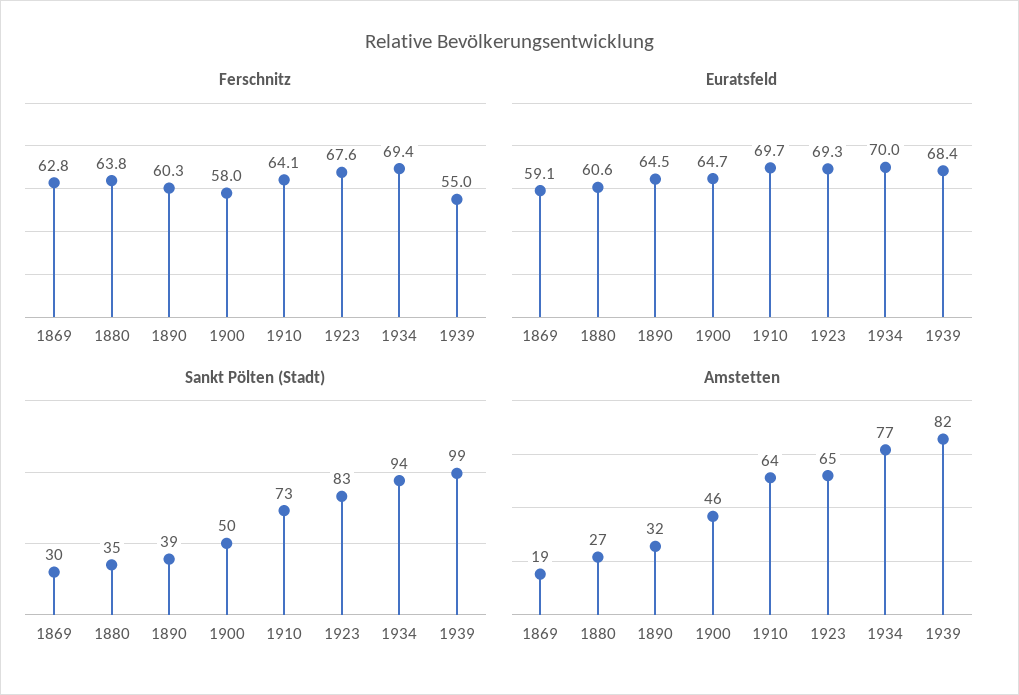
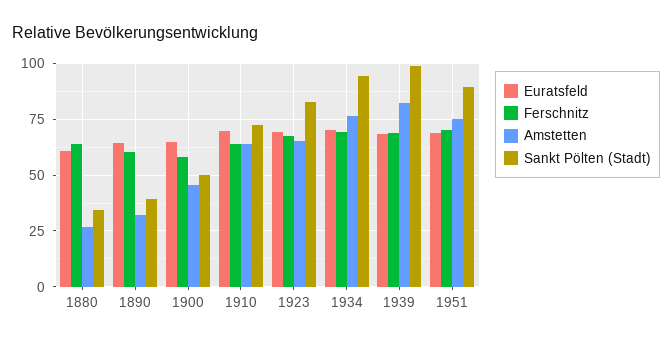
Ferschnitz, 1869: 62.8 -> none
Ferschnitz, 1939: 55 -> 70
Euratsfeld, 1869: 59.1 -> none
Sankt Pölten (Stadt), 1869: 30 -> none
Amstetten, 1869: 19 -> none
Euratsfeld, 1951: none -> 70
Ferschnitz, 1951: none -> 70
Amstetten, 1951: none -> 75
Sankt Pölten (Stadt), 1951: none -> 90

